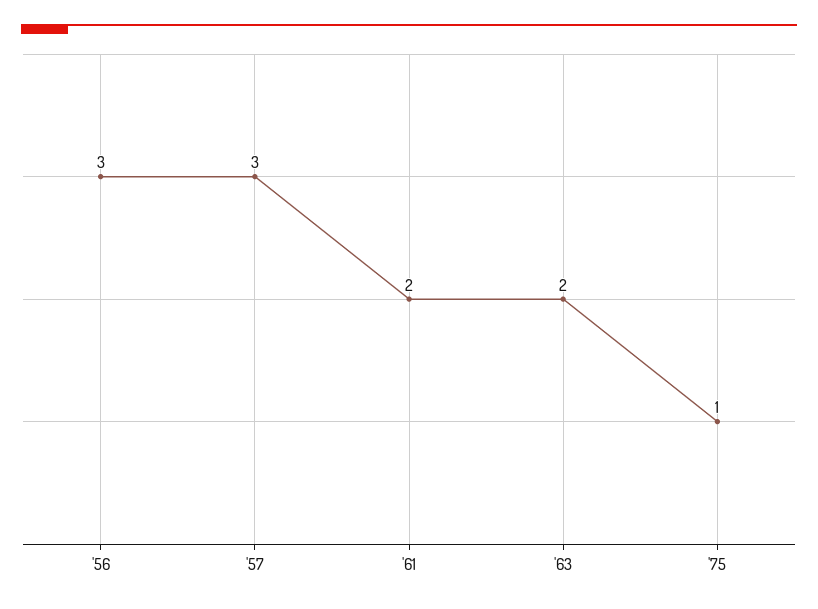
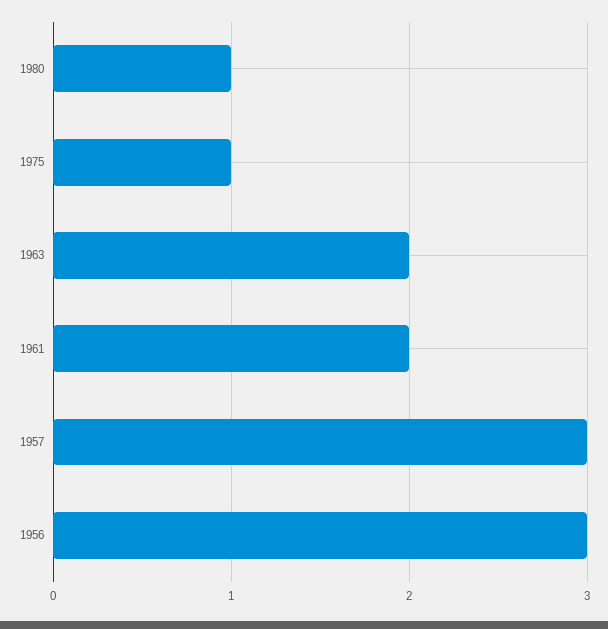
1980: none -> 1

